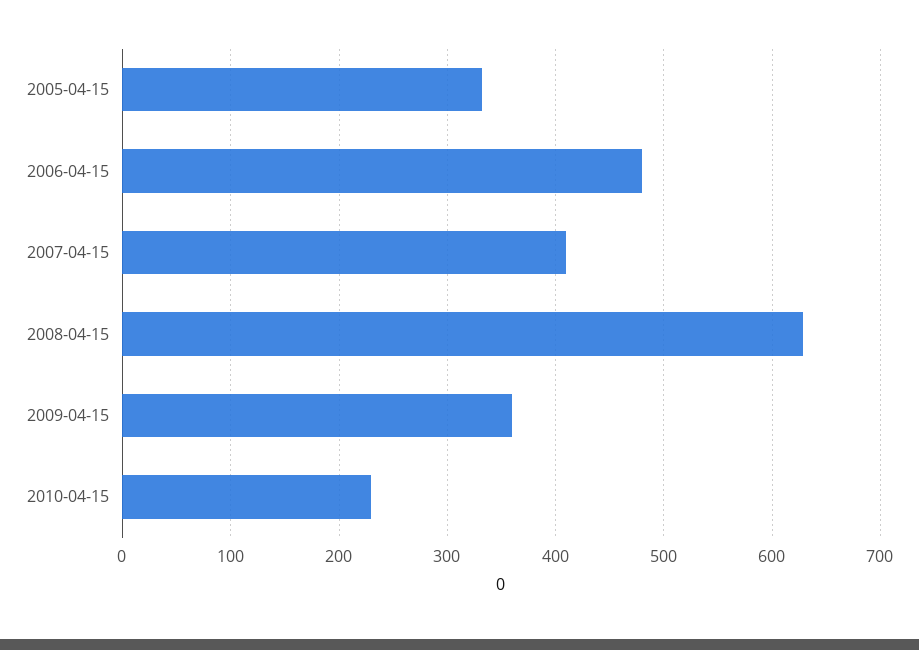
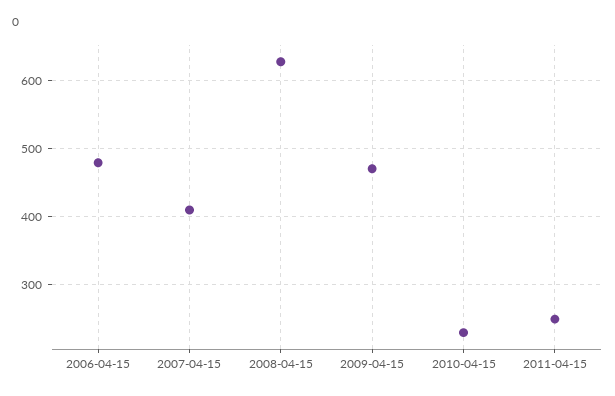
2005-04-15: 330 -> none
2009-04-15: 360 -> 470
2011-04-15: none -> 250

